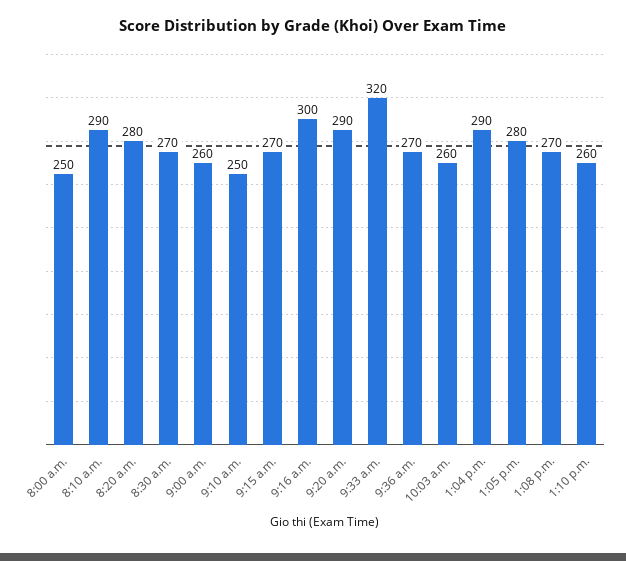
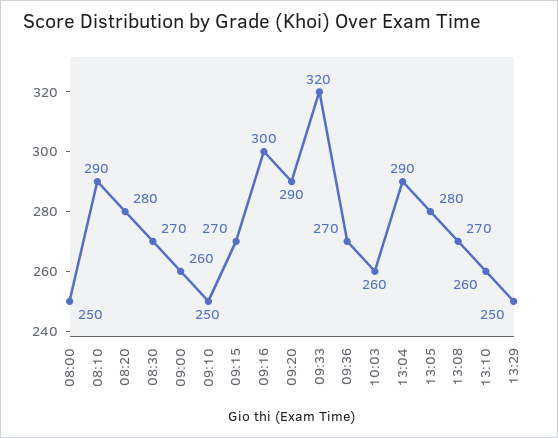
13:29: none -> 250

